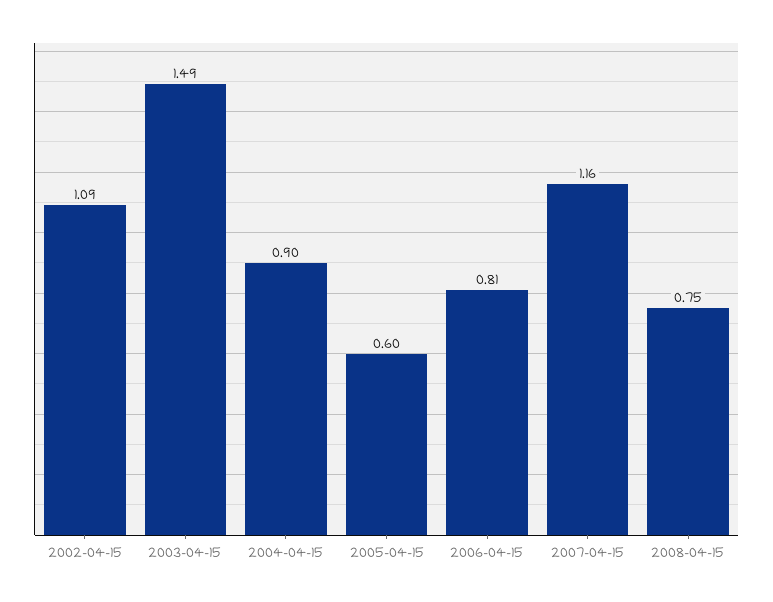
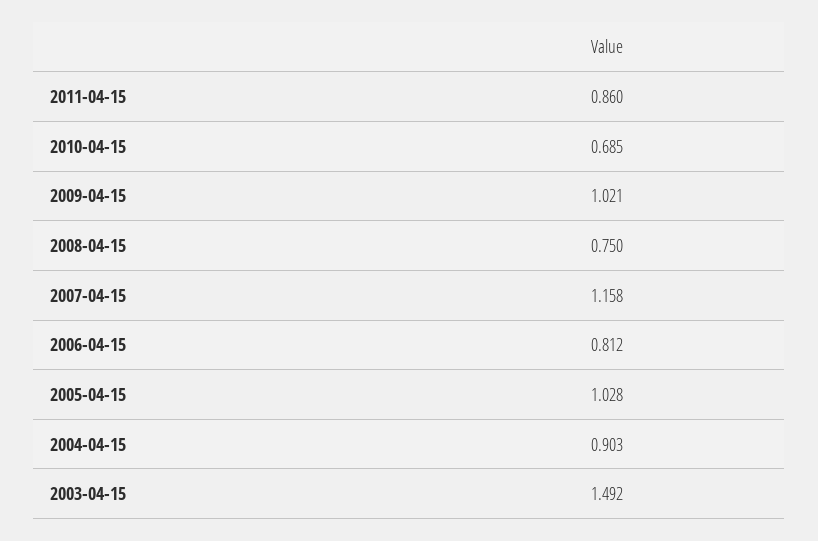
2002-04-15: 1.09 -> none
2005-04-15: 0.6 -> 1.028
2011-04-15: none -> 0.86
2010-04-15: none -> 0.685
2009-04-15: none -> 1.021

